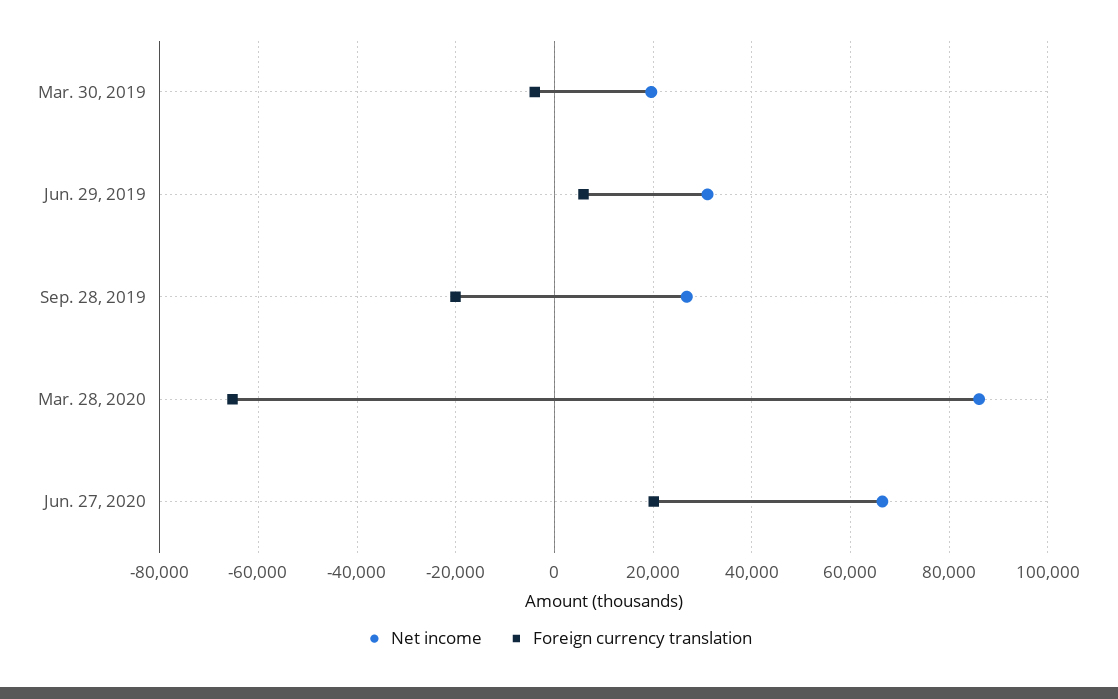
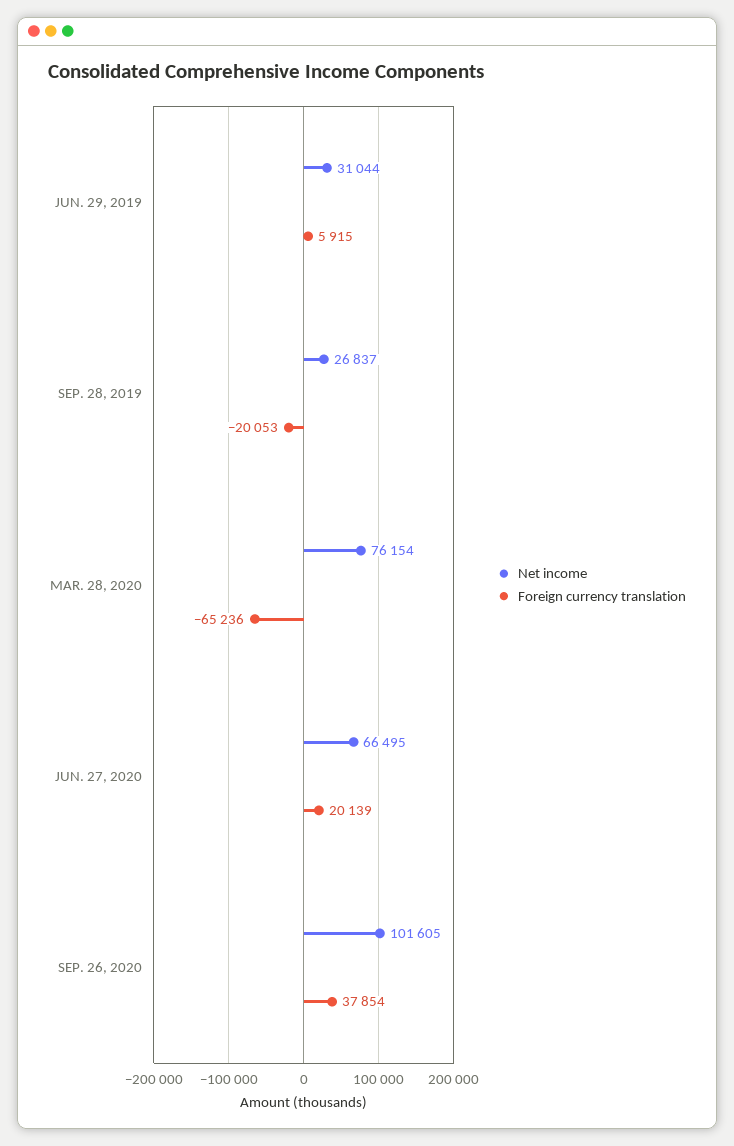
Net income, Mar. 30, 2019: 20000 -> none
Foreign currency translation, Mar. 30, 2019: -4000 -> none
Net income, Mar. 28, 2020: 86000 -> 76154
Net income, SEP. 26, 2020: none -> 101605
Foreign currency translation, SEP. 26, 2020: none -> 37854

